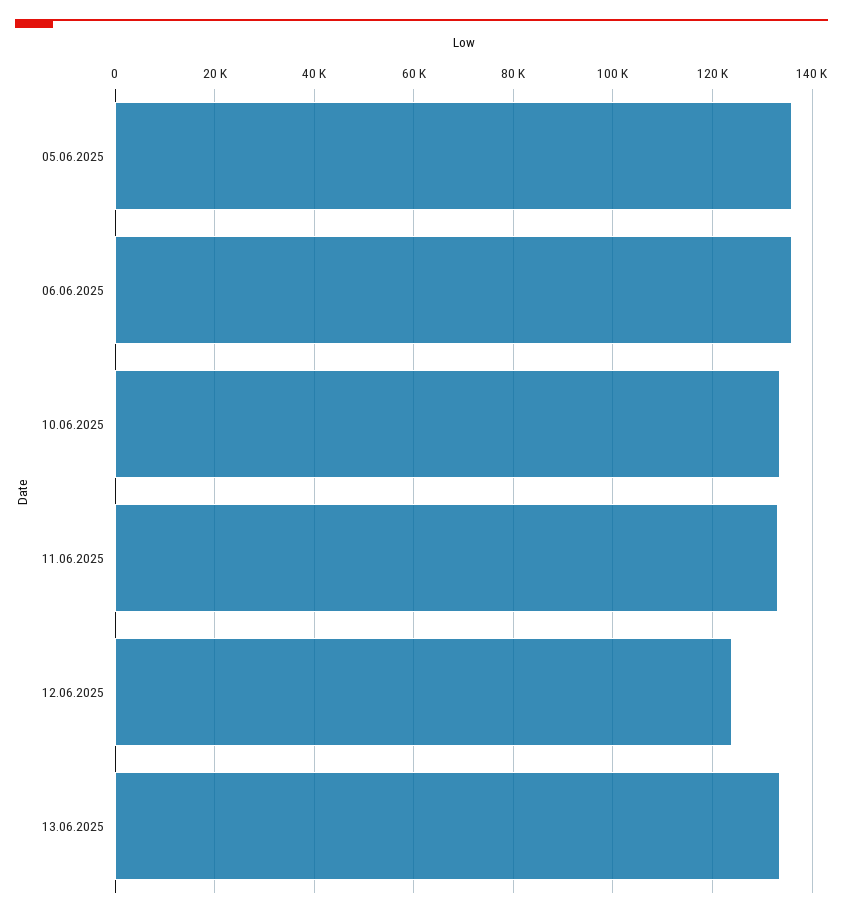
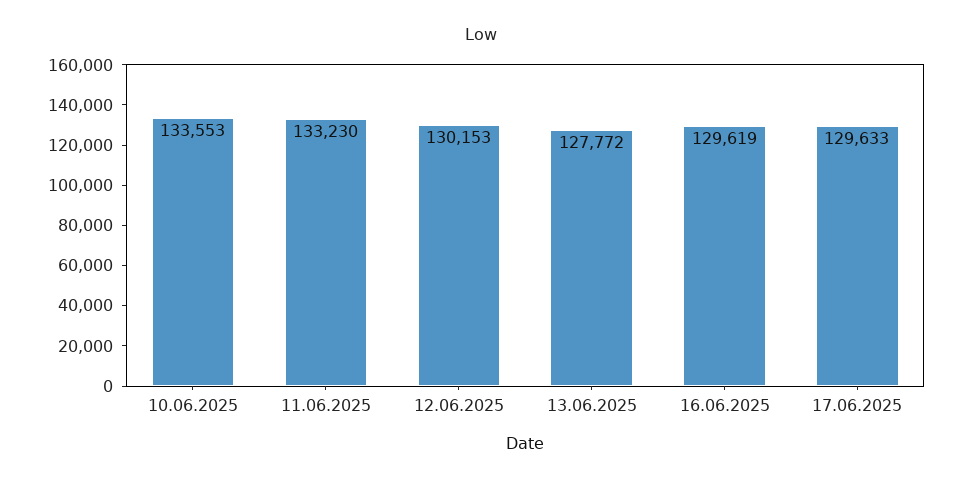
05.06.2025: 136000 -> none
06.06.2025: 136000 -> none
12.06.2025: 124000 -> 130153
13.06.2025: 134000 -> 127772
16.06.2025: none -> 129619
17.06.2025: none -> 129633

